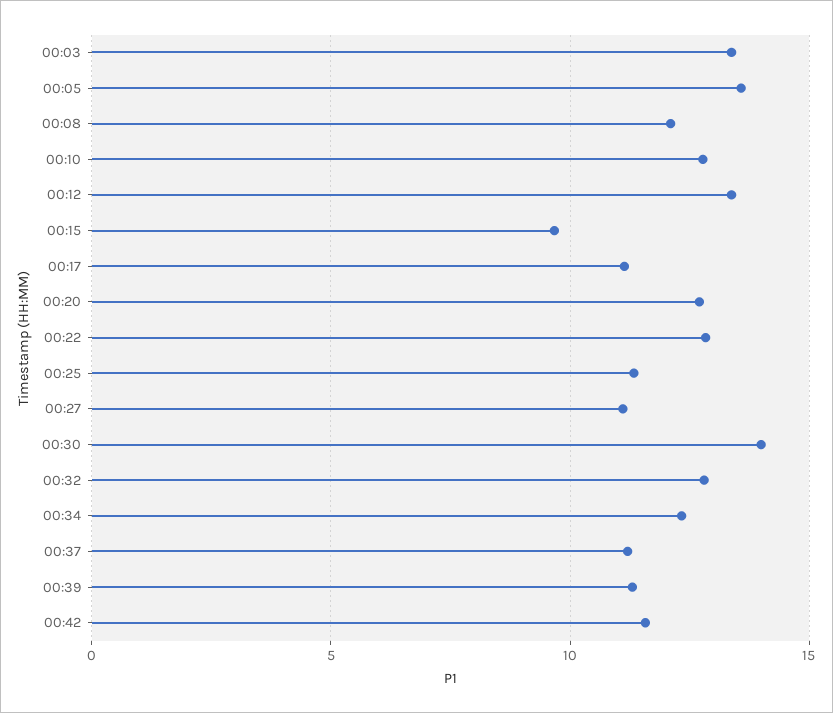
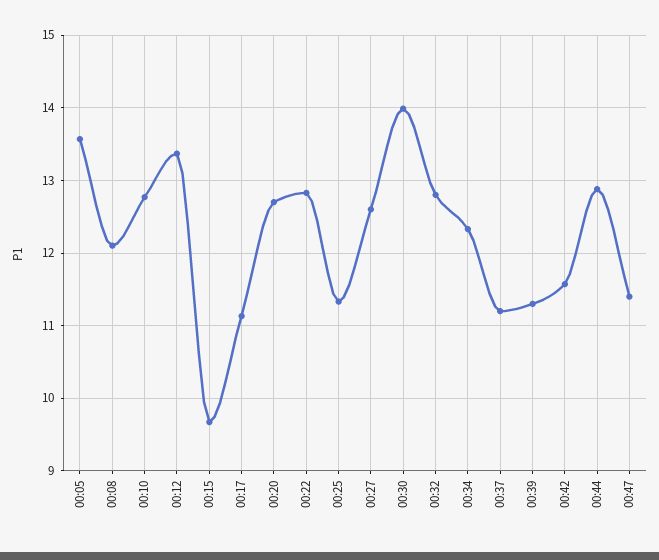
00:03: 13.5 -> none
00:27: 11 -> 12.6
00:44: none -> 12.9
00:47: none -> 11.4

